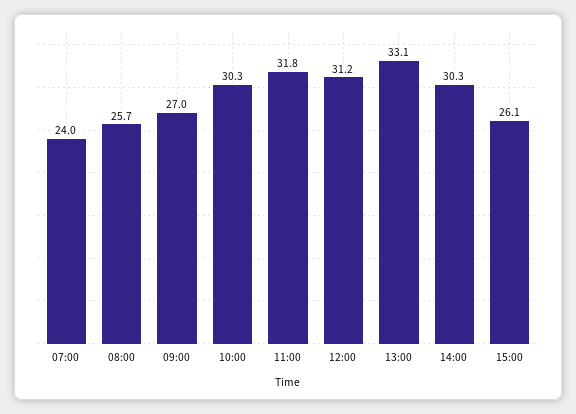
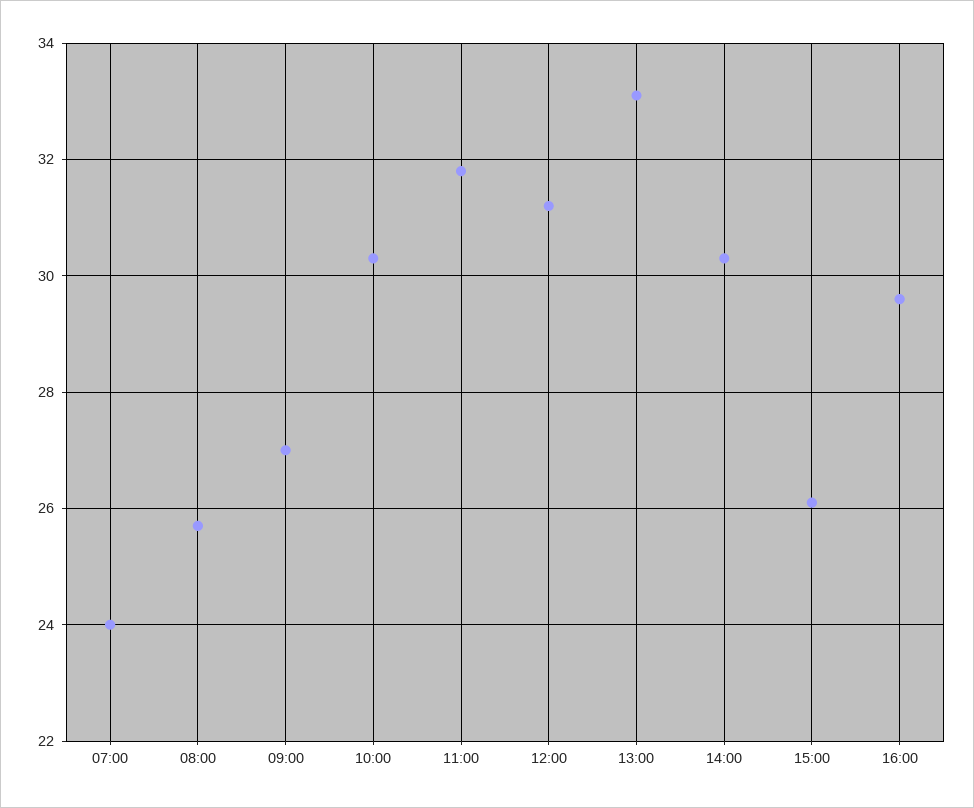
16:00: none -> 29.5

